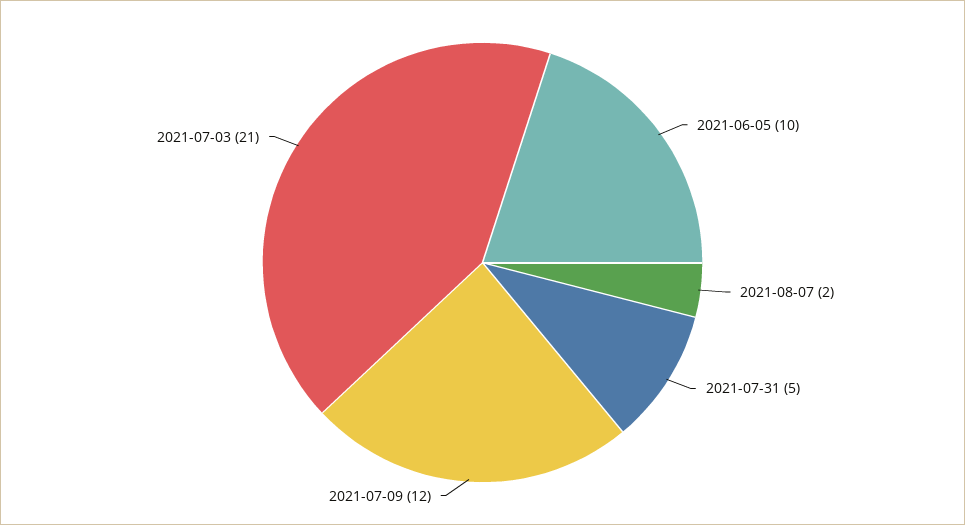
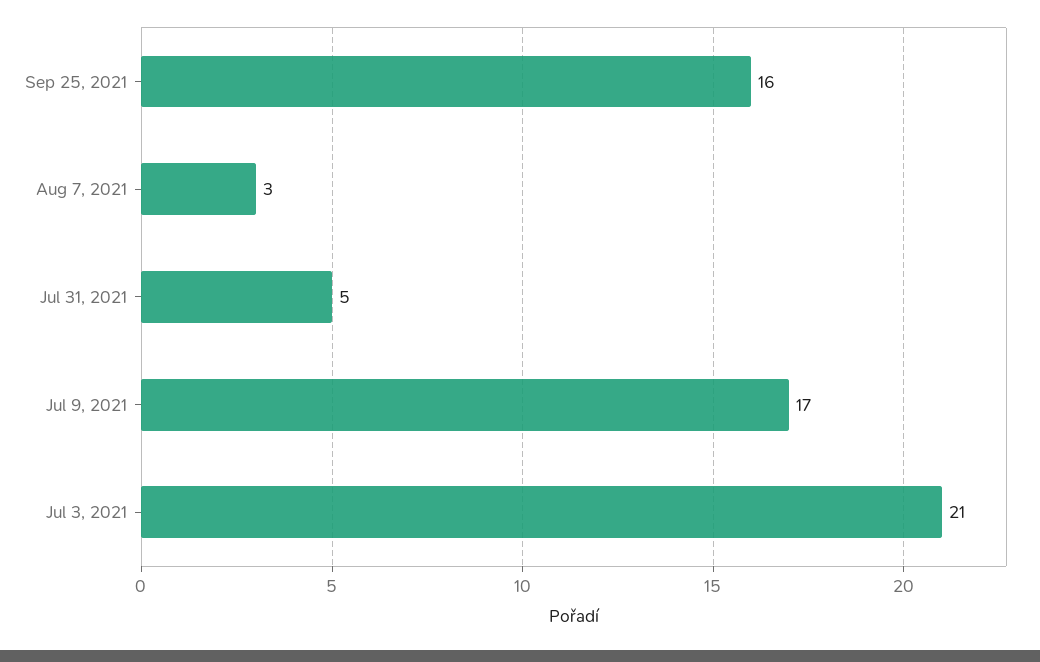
2021-06-05: 10 -> none
2021-08-07: 2 -> 3
2021-07-09: 12 -> 17
Sep 25, 2021: none -> 16

